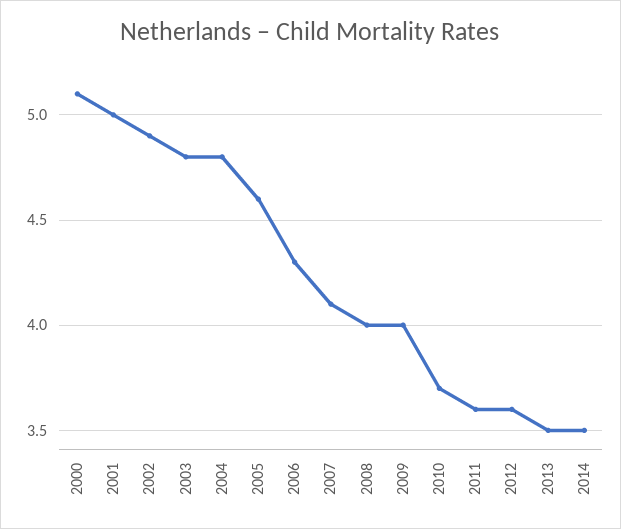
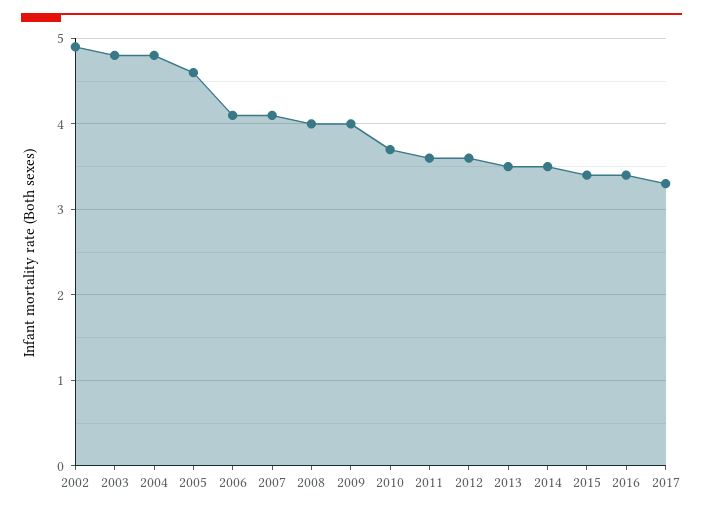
2000: 5.1 -> none
2001: 5 -> none
2006: 4.3 -> 4.1
2015: none -> 3.4
2016: none -> 3.4
2017: none -> 3.3

